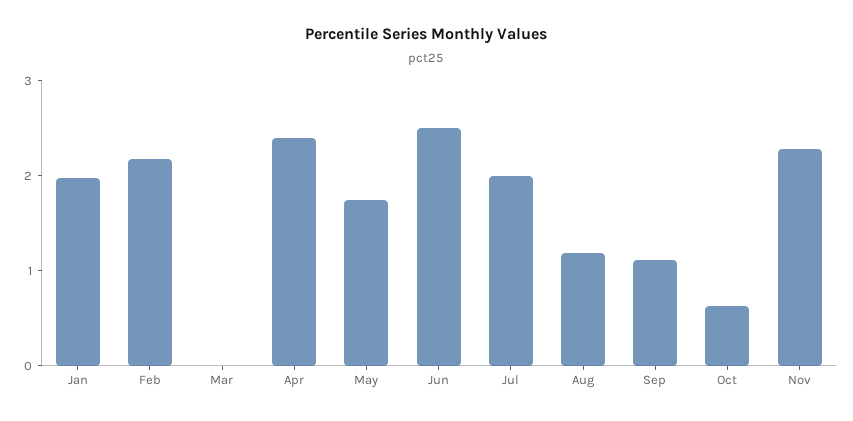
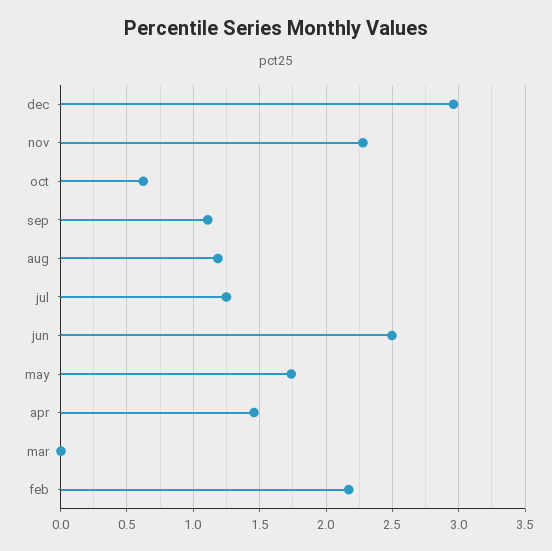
Jan: 2 -> none
Apr: 2.4 -> 1.45
Jul: 2 -> 1.25
dec: none -> 2.95

